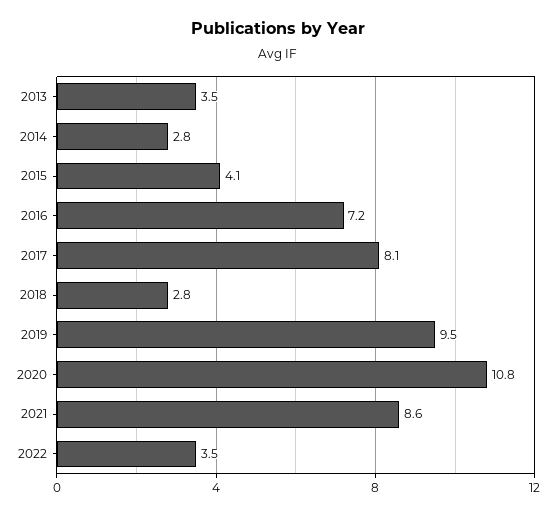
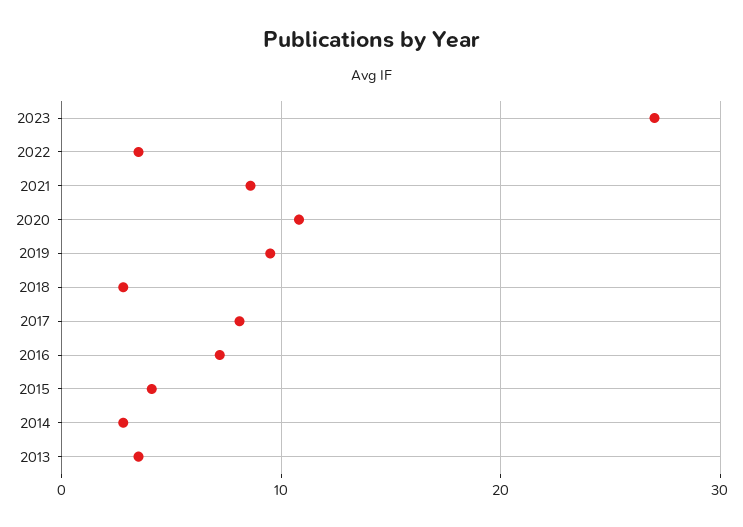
2023: none -> 27

